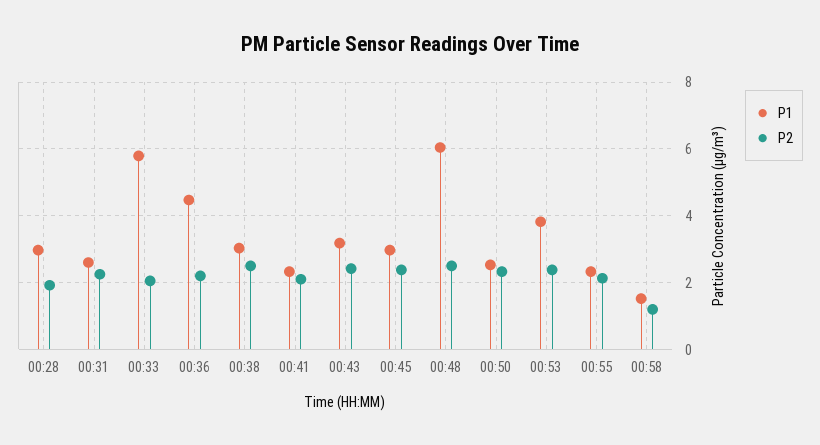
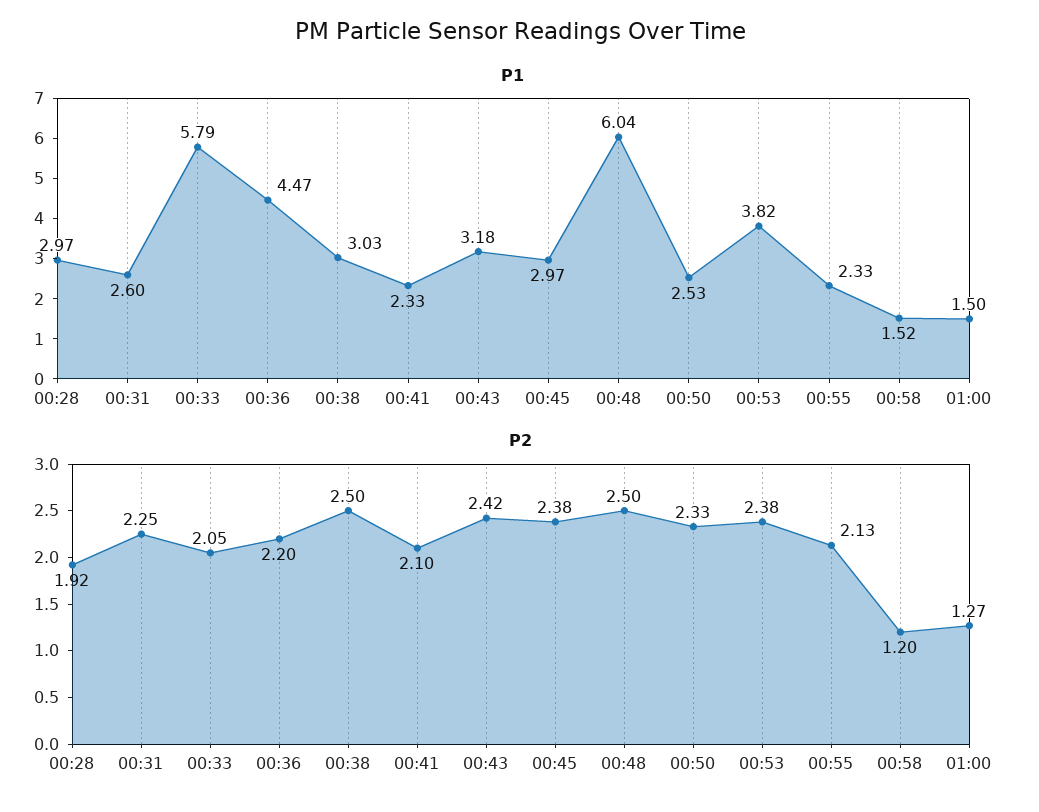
P1, 01:00: none -> 1.5
P2, 01:00: none -> 1.27

